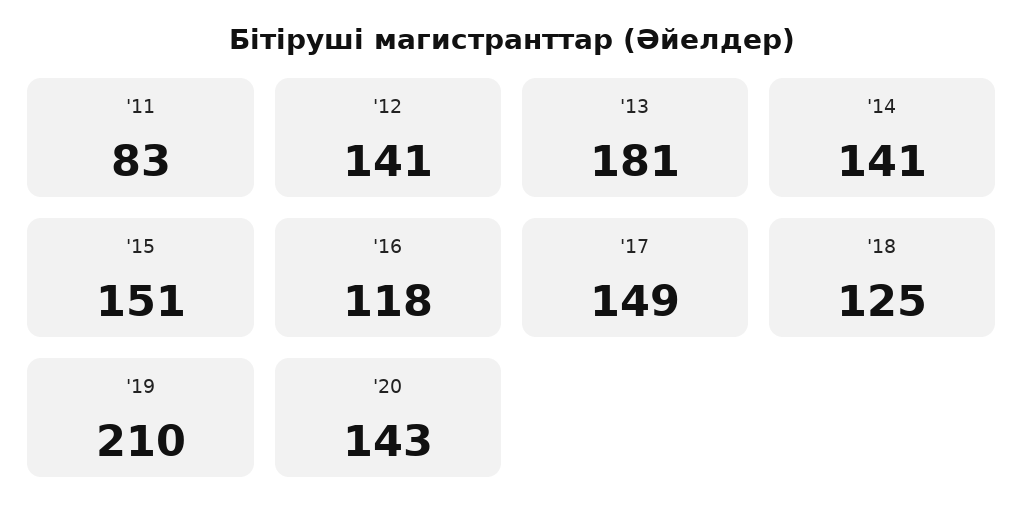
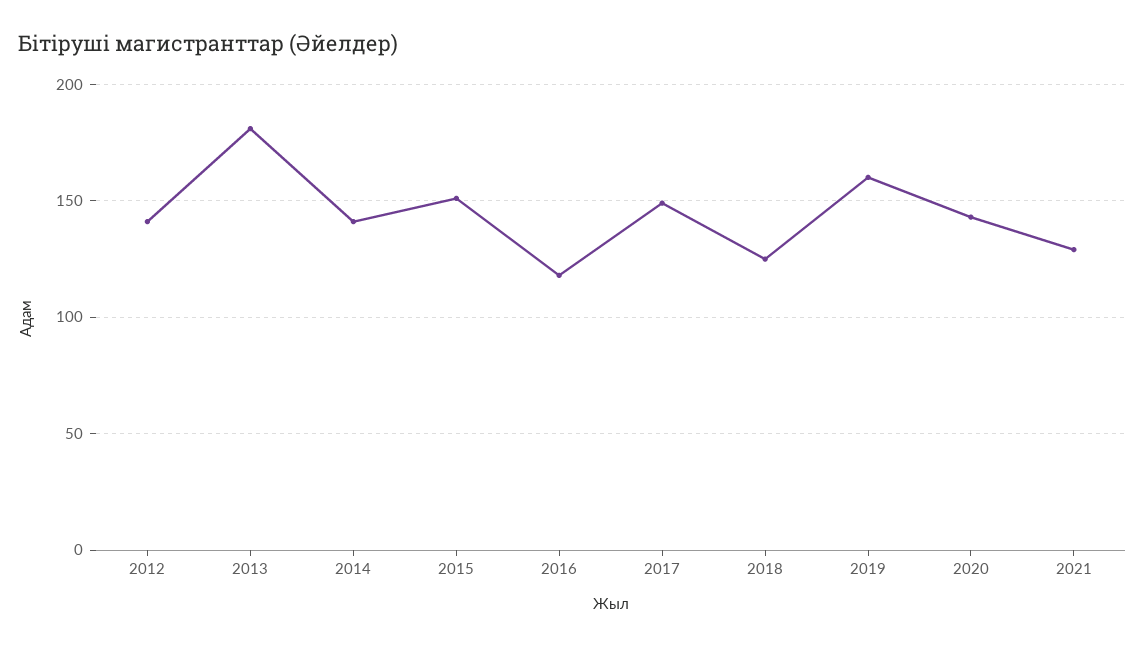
'11: 83 -> none
'19: 210 -> 160
2021: none -> 130

